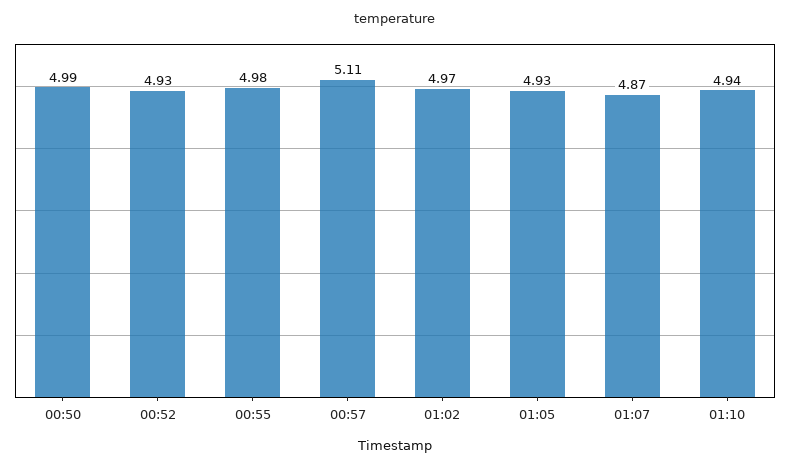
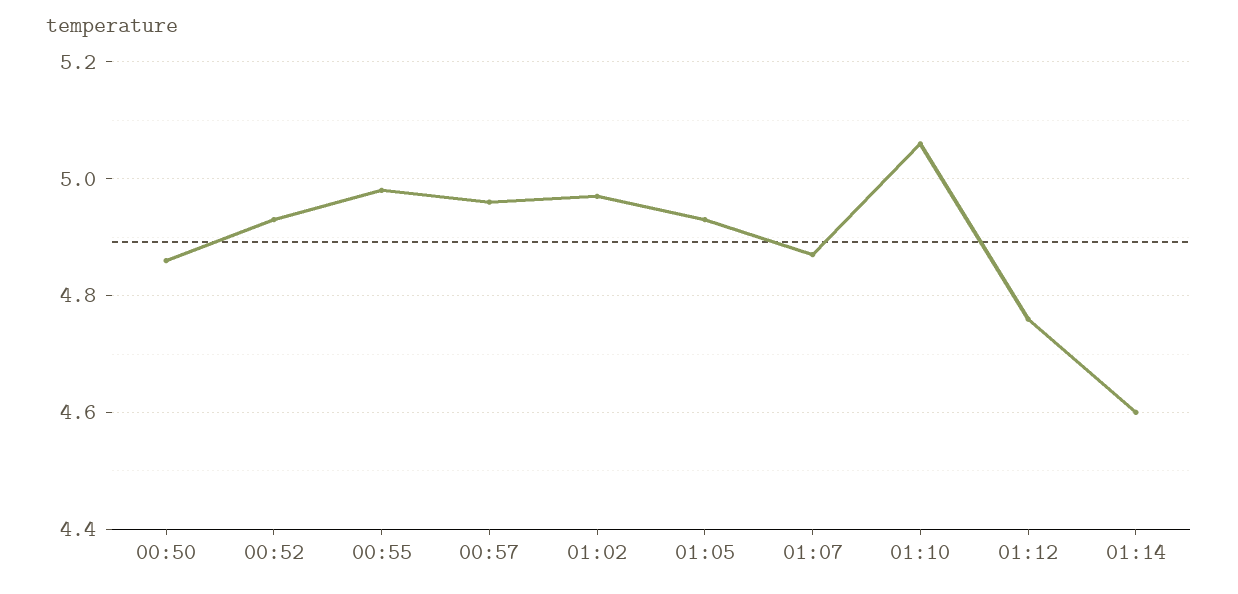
00:50: 4.99 -> 4.85
00:57: 5.11 -> 4.95
01:10: 4.94 -> 5.05
01:12: none -> 4.75
01:14: none -> 4.6

